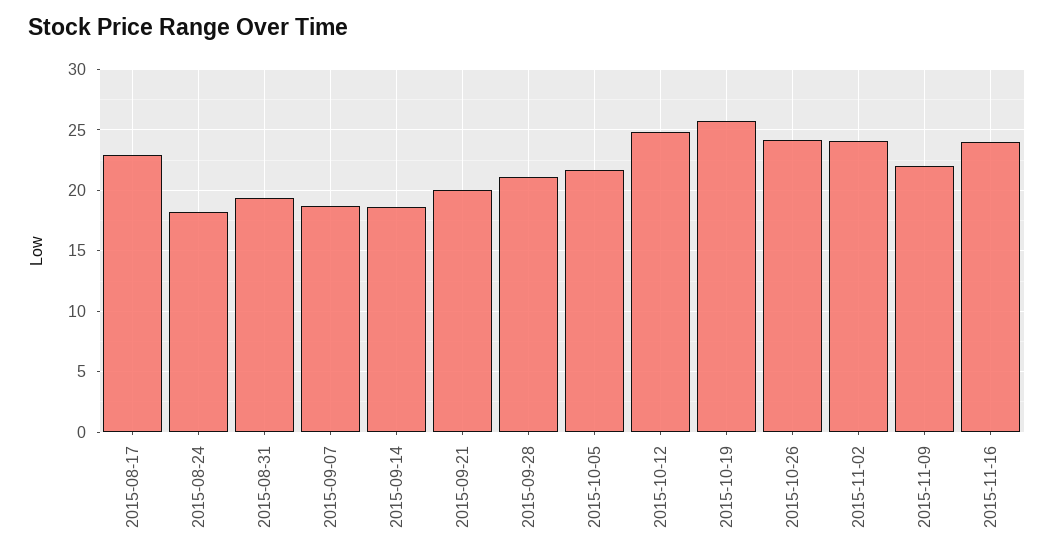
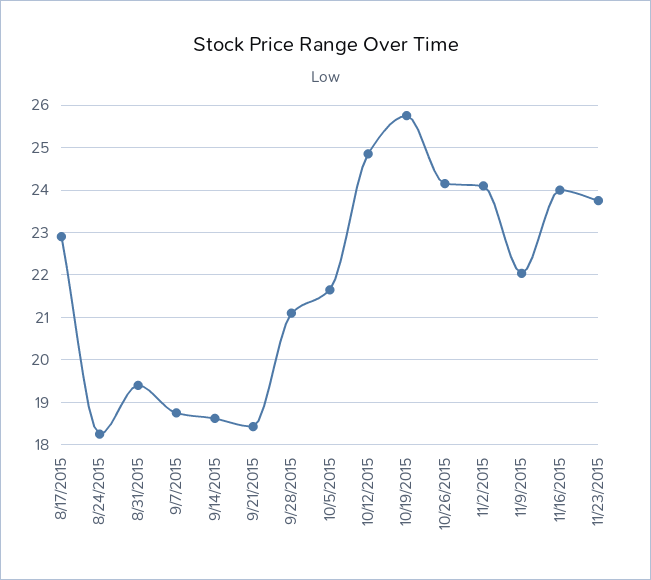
2015-09-21: 20 -> 18.4
11/23/2015: none -> 23.8

